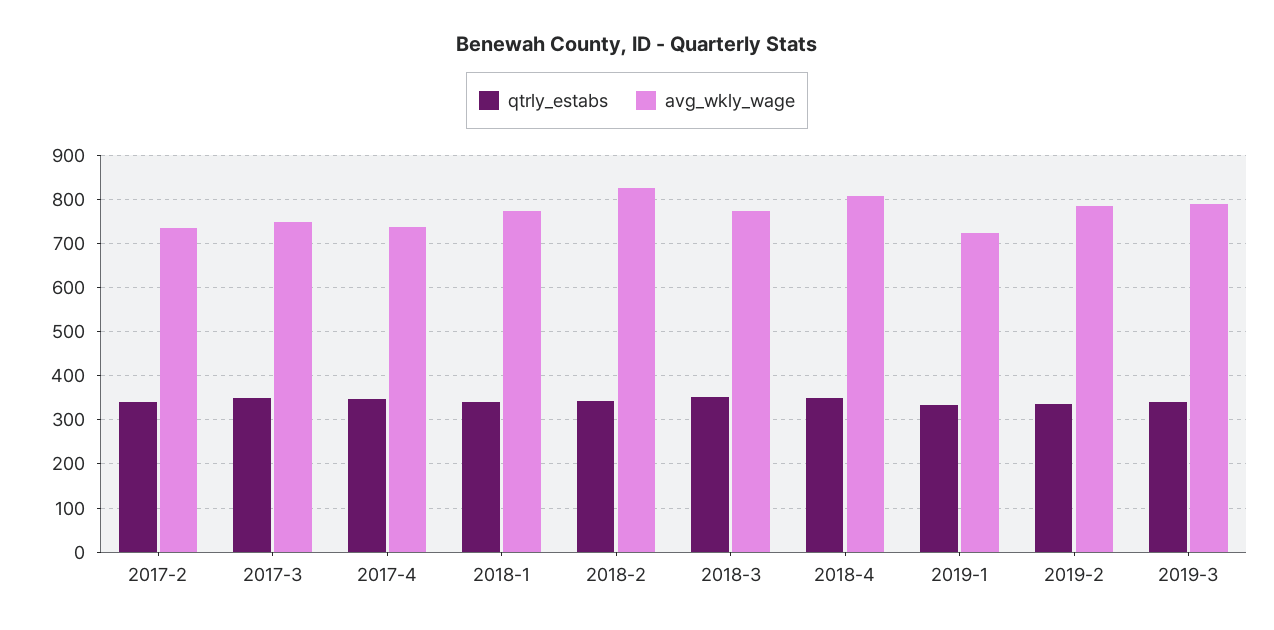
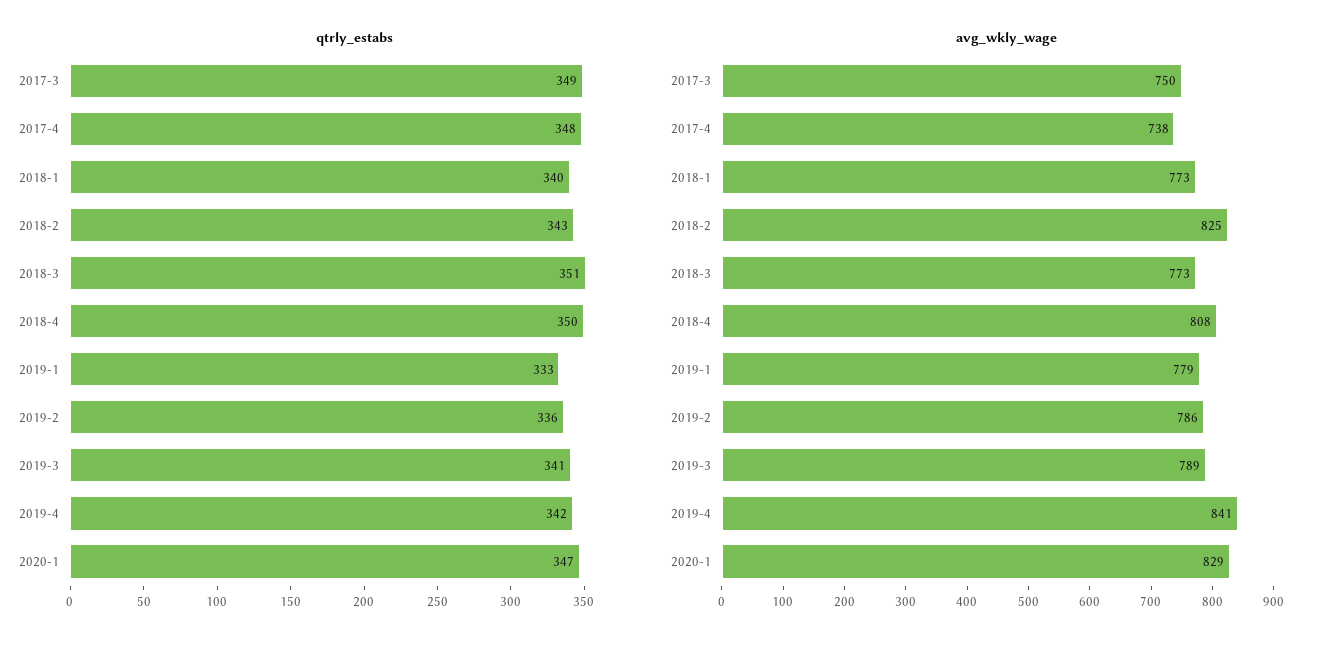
qtrly_estabs, 2017-2: 340 -> none
avg_wkly_wage, 2017-2: 740 -> none
avg_wkly_wage, 2019-1: 720 -> 779
qtrly_estabs, 2019-4: none -> 342
qtrly_estabs, 2020-1: none -> 347
avg_wkly_wage, 2019-4: none -> 841
avg_wkly_wage, 2020-1: none -> 829

